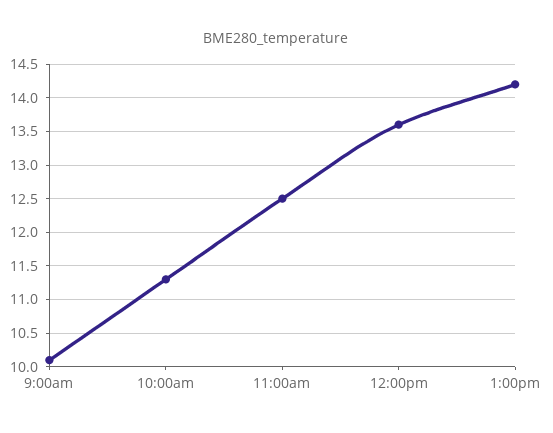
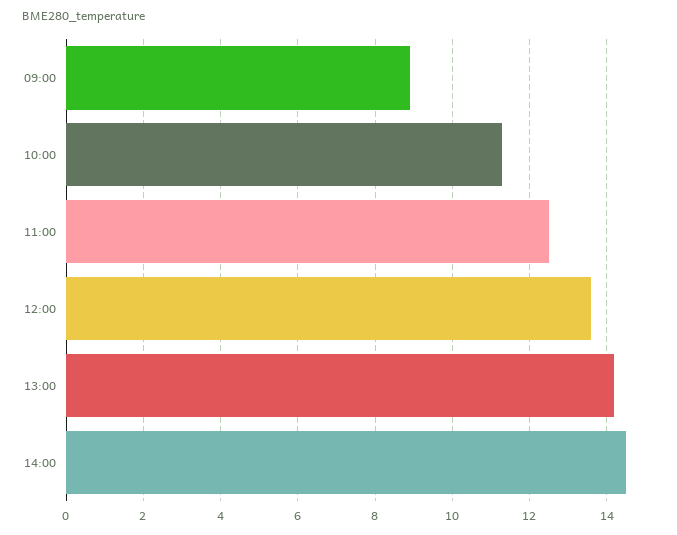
9:00am: 10.1 -> 9
14:00: none -> 14.5

